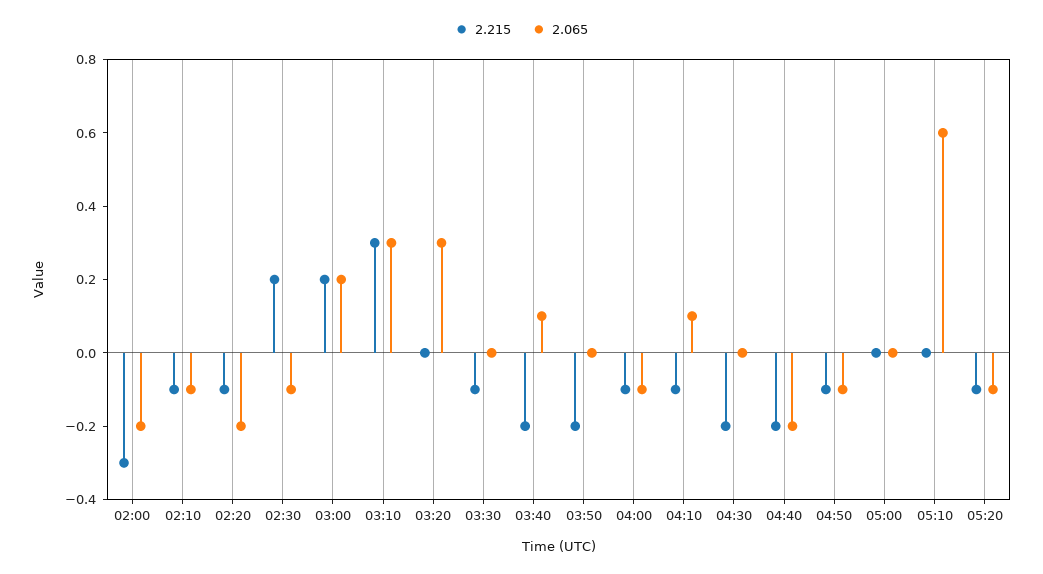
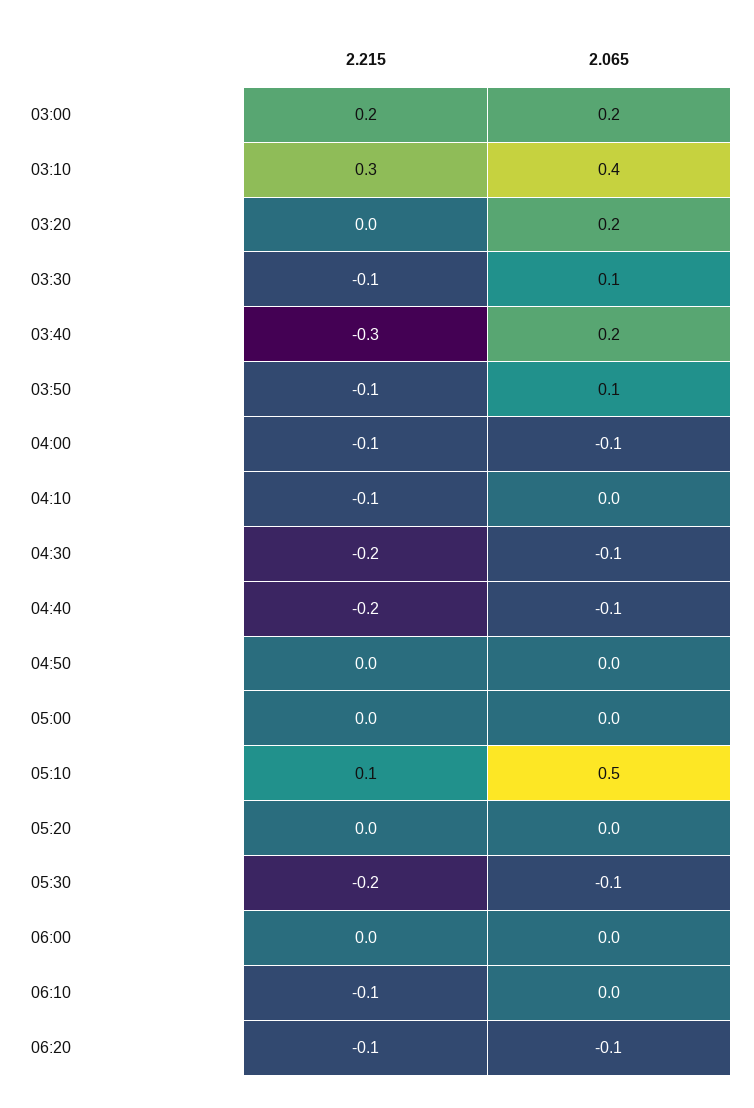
2.215, 02:00: -0.3 -> none
2.065, 02:00: -0.2 -> none
2.215, 02:10: -0.1 -> none
2.065, 02:10: -0.1 -> none
2.215, 02:20: -0.1 -> none
2.065, 02:20: -0.2 -> none
2.215, 02:30: 0.2 -> none
2.065, 02:30: -0.1 -> none
2.065, 03:10: 0.3 -> 0.4
2.065, 03:20: 0.3 -> 0.2
2.065, 03:30: 0 -> 0.1
2.215, 03:40: -0.2 -> -0.3
2.065, 03:40: 0.1 -> 0.2
2.215, 03:50: -0.2 -> -0.1
2.065, 03:50: 0 -> 0.1
2.065, 04:10: 0.1 -> 0
2.065, 04:30: 0 -> -0.1
2.065, 04:40: -0.2 -> -0.1
2.215, 04:50: -0.1 -> 0
2.065, 04:50: -0.1 -> 0
2.215, 05:10: 0 -> 0.1
2.065, 05:10: 0.6 -> 0.5
2.215, 05:20: -0.1 -> 0
2.065, 05:20: -0.1 -> 0
2.215, 05:30: none -> -0.2
2.065, 05:30: none -> -0.1
2.215, 06:00: none -> 0
2.065, 06:00: none -> 0
2.215, 06:10: none -> -0.1
2.065, 06:10: none -> 0
2.215, 06:20: none -> -0.1
2.065, 06:20: none -> -0.1

